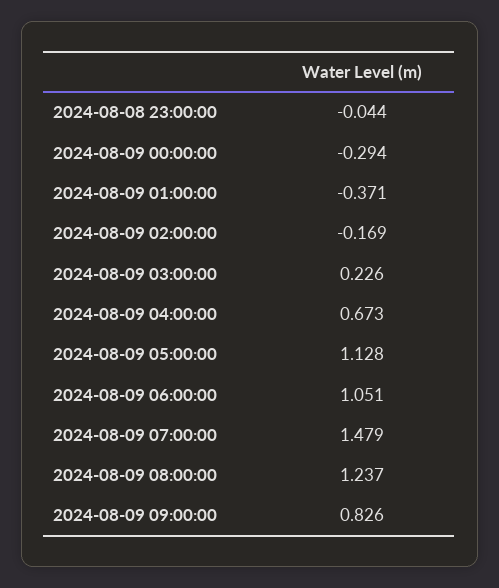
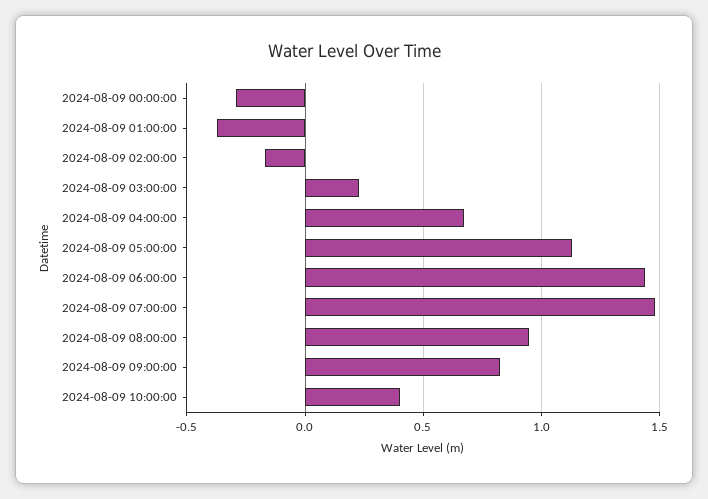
2024-08-08 23:00:00: -0.044 -> none
2024-08-09 06:00:00: 1.051 -> 1.45
2024-08-09 08:00:00: 1.237 -> 0.95
2024-08-09 10:00:00: none -> 0.4

